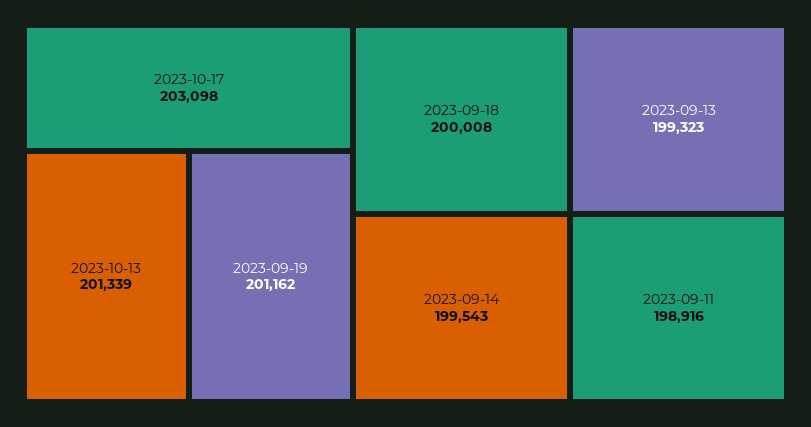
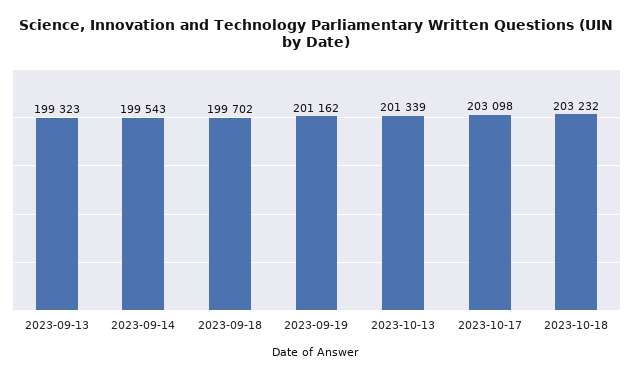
2023-09-18: 200008 -> 199702
2023-09-11: 198916 -> none
2023-10-18: none -> 203232

